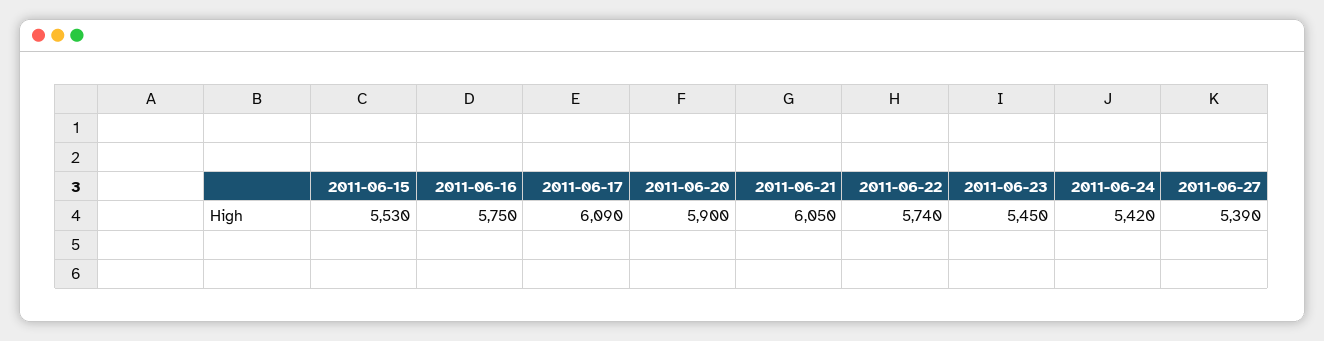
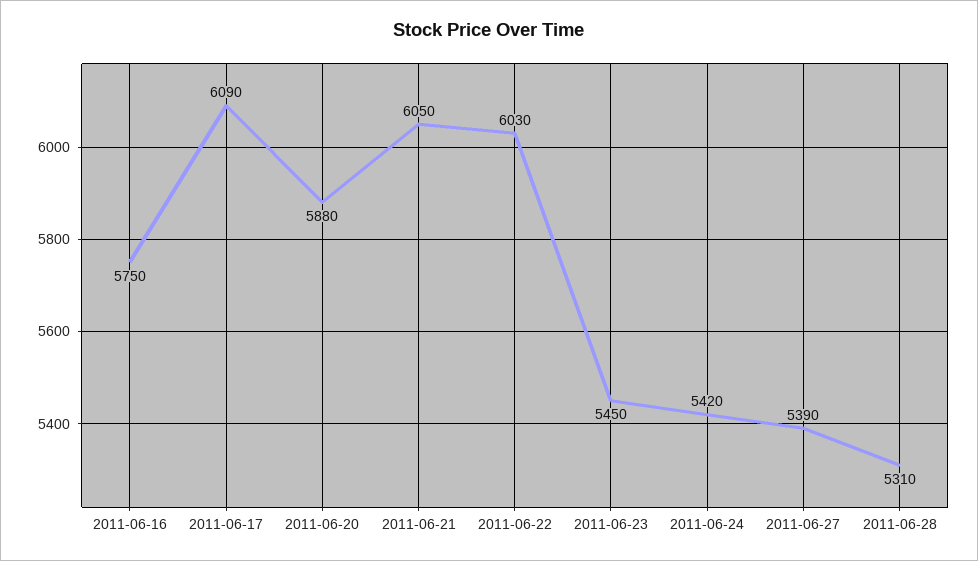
2011-06-15: 5530 -> none
2011-06-20: 5900 -> 5880
2011-06-22: 5740 -> 6030
2011-06-28: none -> 5310

